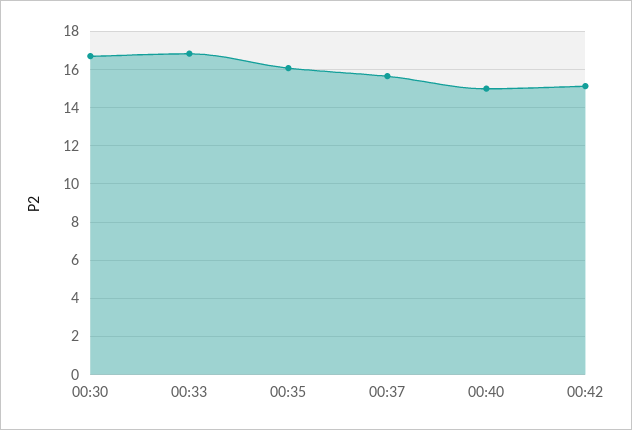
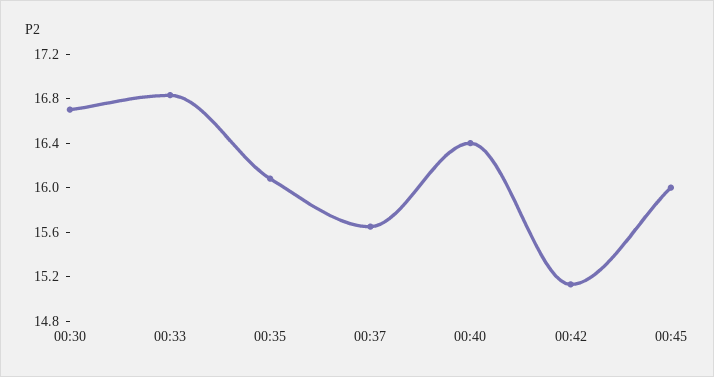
00:40: 15 -> 16.4
00:45: none -> 16

